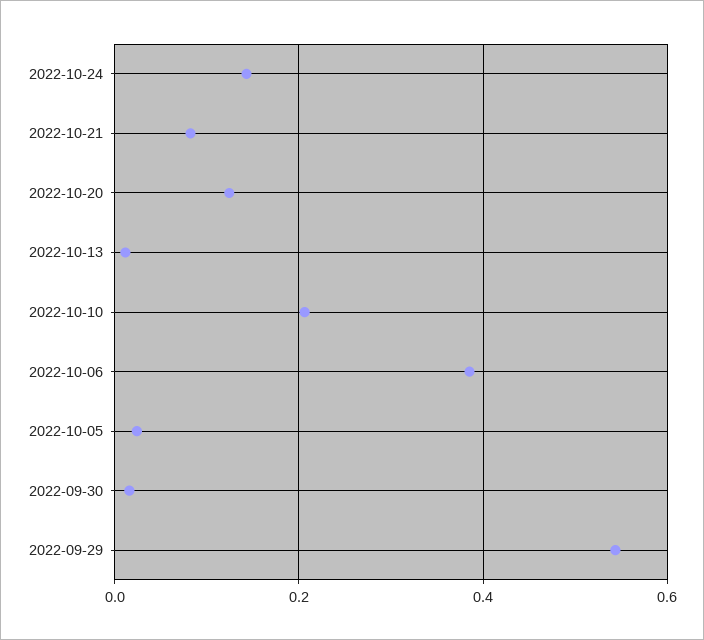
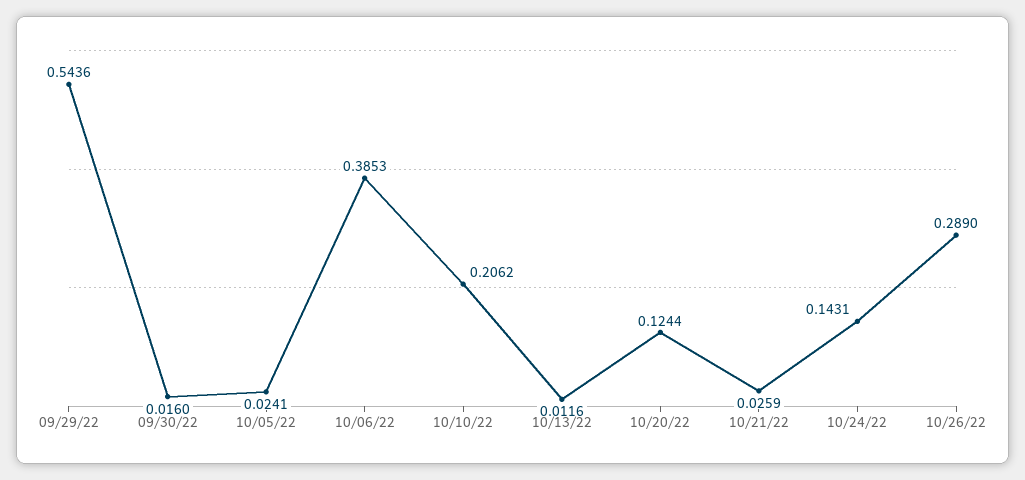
2022-10-21: 0.08 -> 0.0259
10/26/22: none -> 0.289

